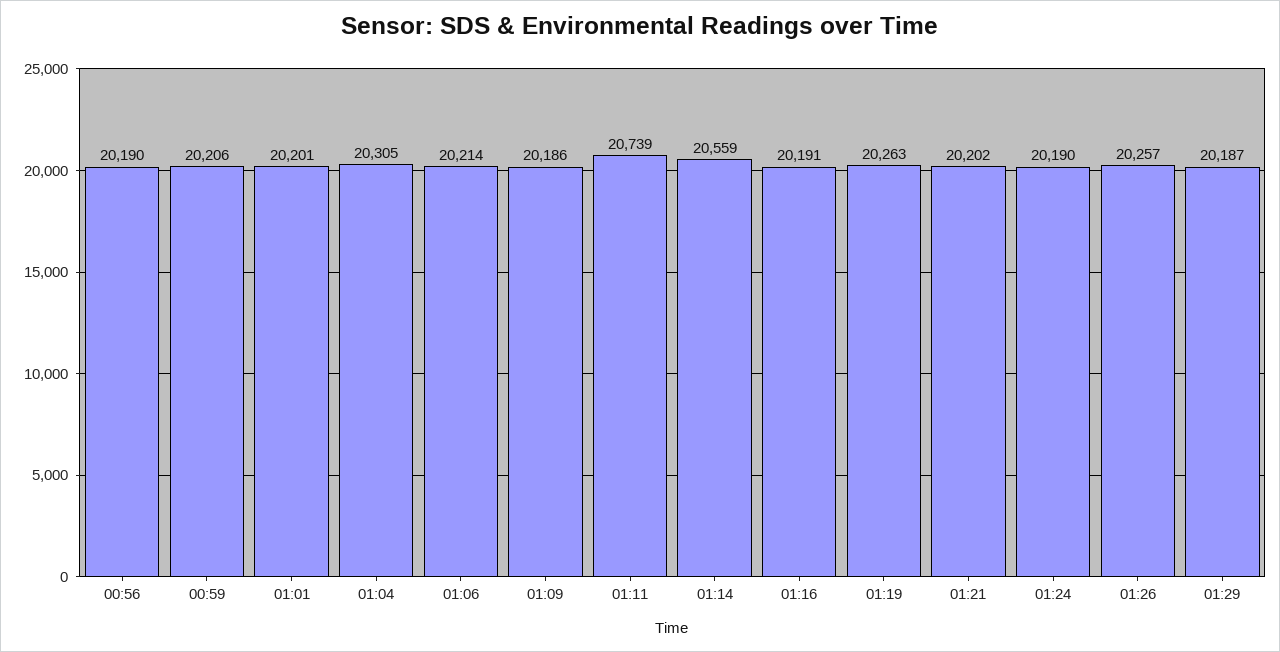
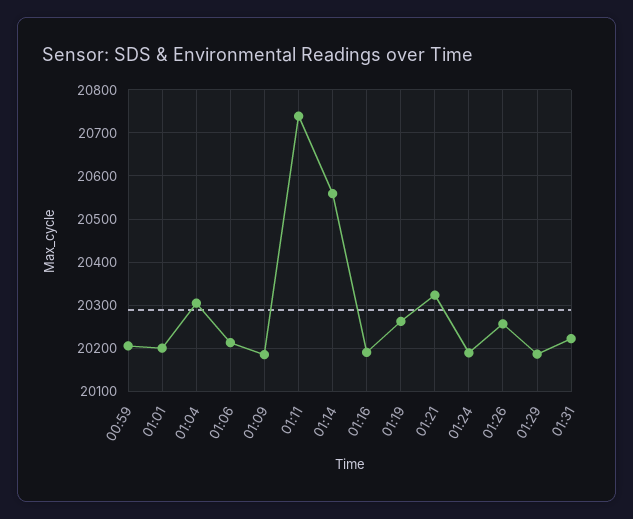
00:56: 20190 -> none
01:21: 20202 -> 20320
01:31: none -> 20220

